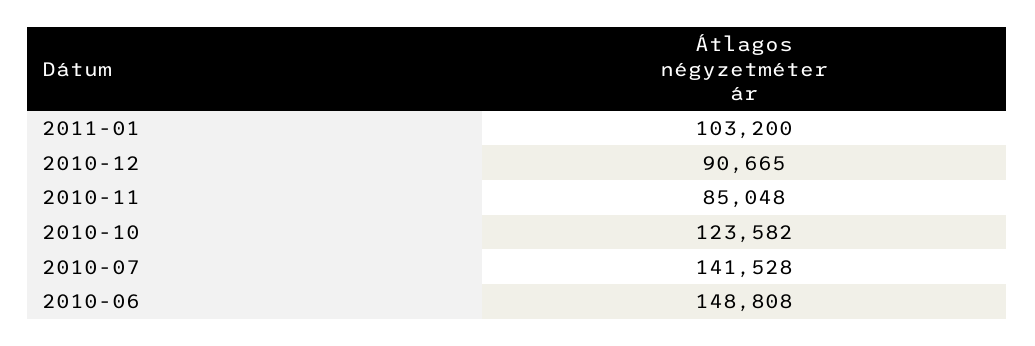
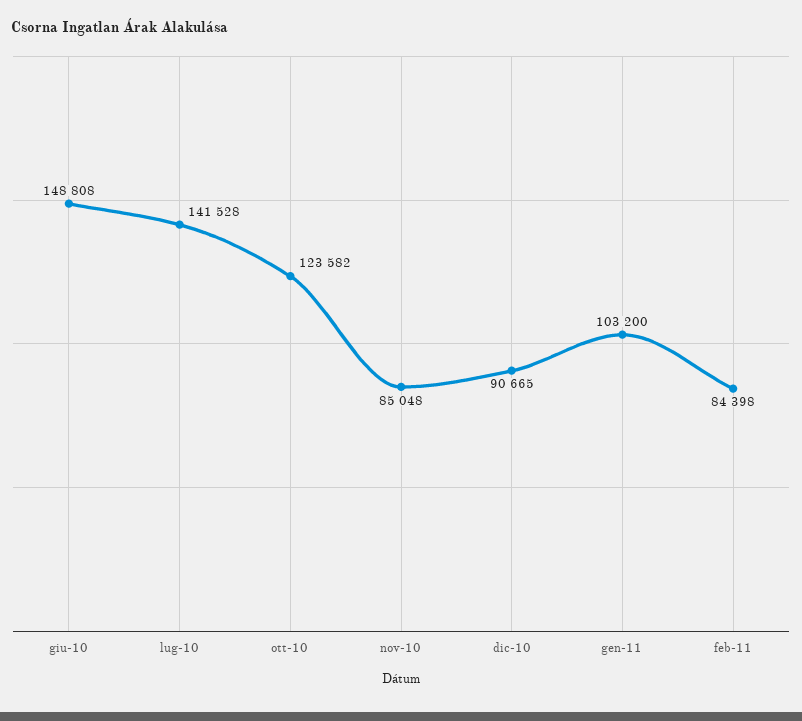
feb-11: none -> 84398

